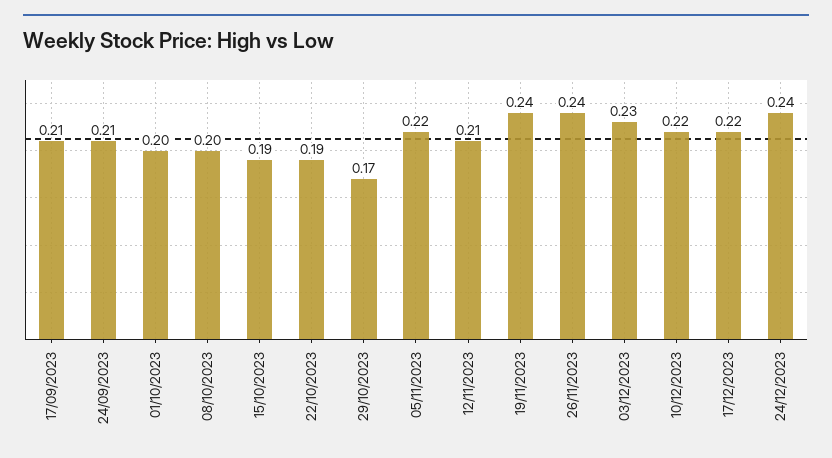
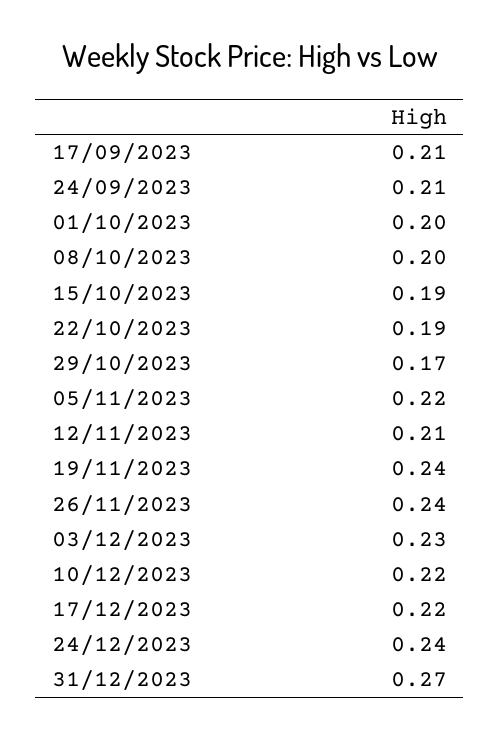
31/12/2023: none -> 0.27

